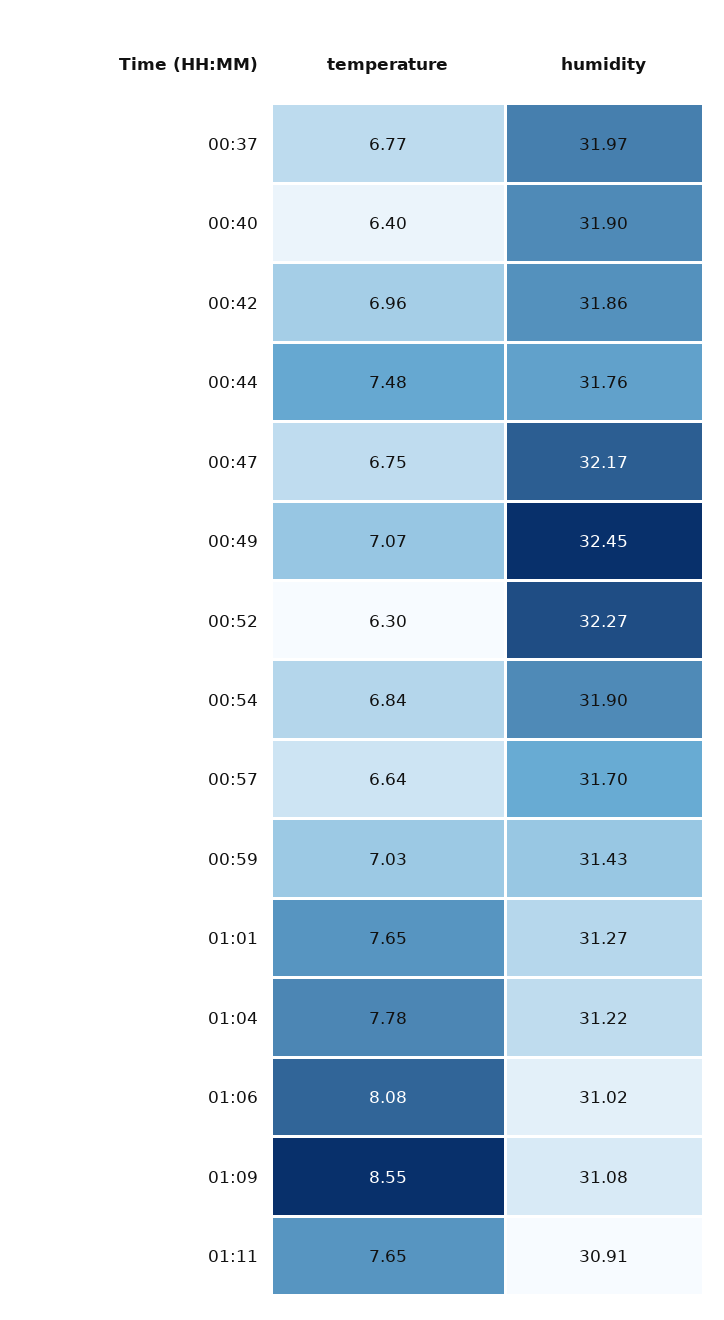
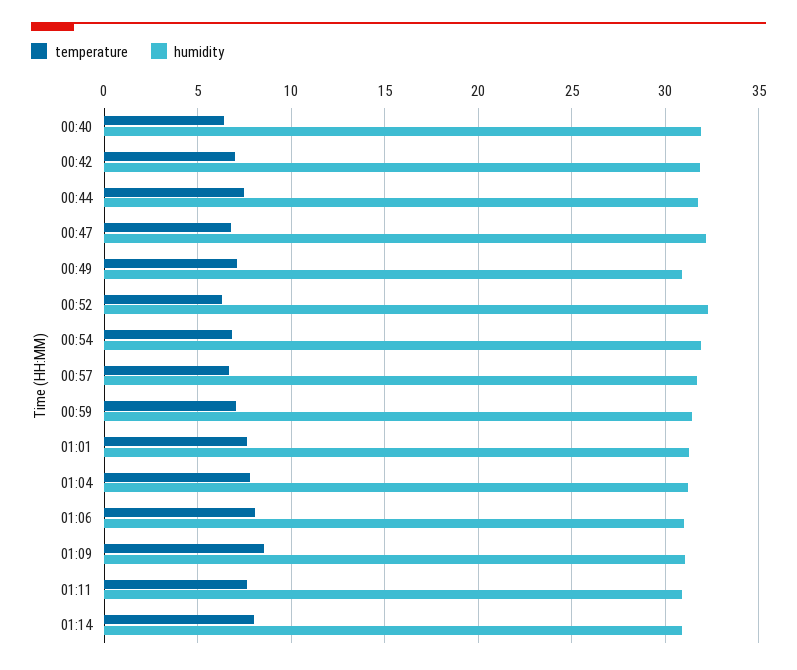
temperature, 00:37: 6.77 -> none
humidity, 00:37: 31.97 -> none
humidity, 00:49: 32.45 -> 31
temperature, 01:14: none -> 8
humidity, 01:14: none -> 31

